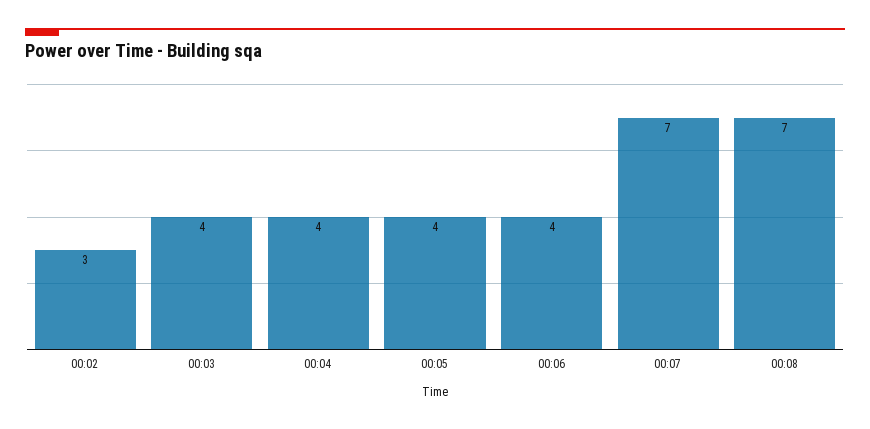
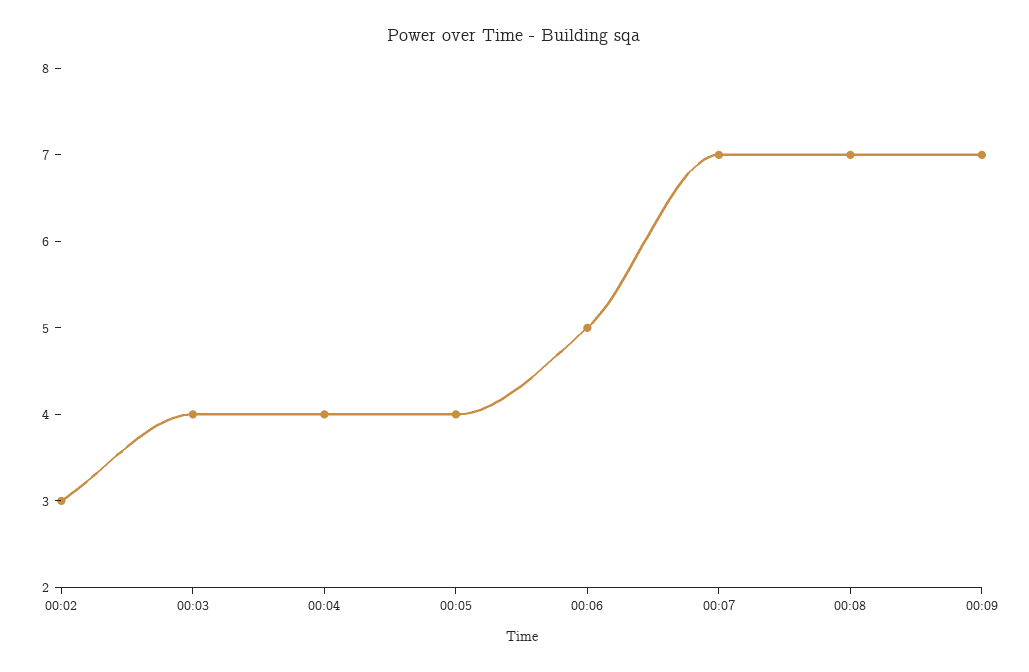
00:06: 4 -> 5
00:09: none -> 7

